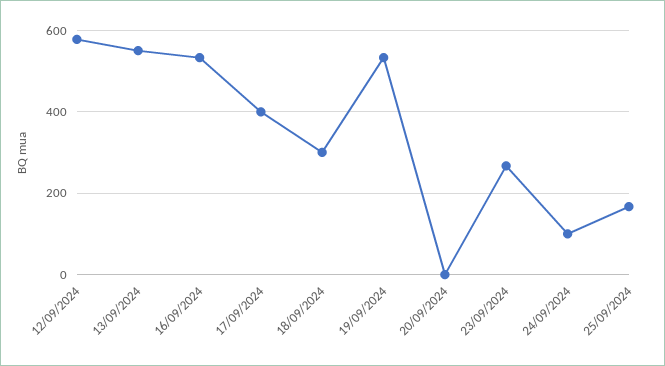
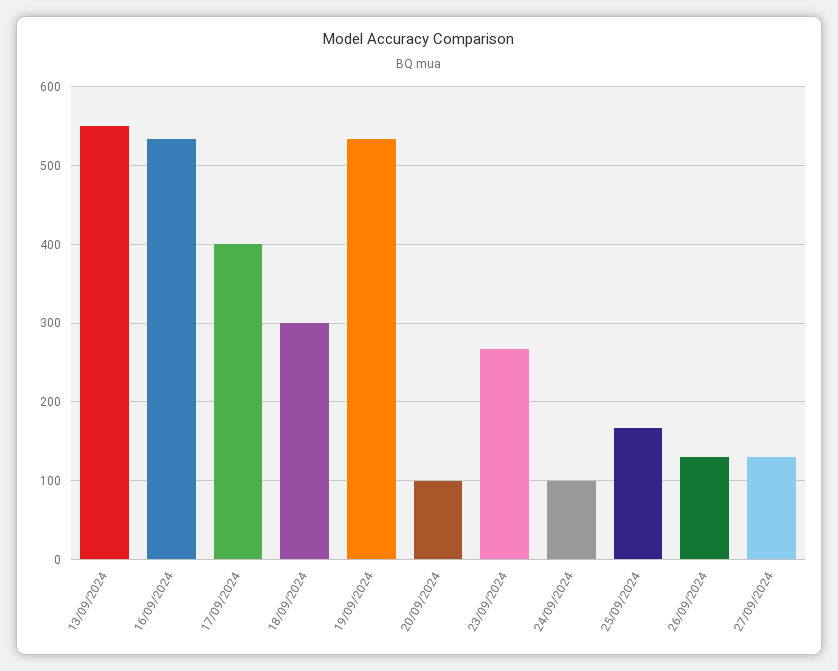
12/09/2024: 580 -> none
20/09/2024: 0 -> 100
26/09/2024: none -> 130
27/09/2024: none -> 130

